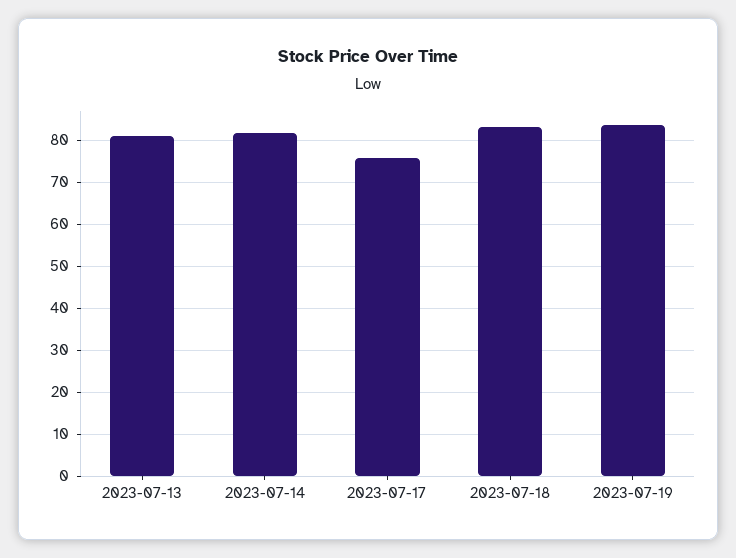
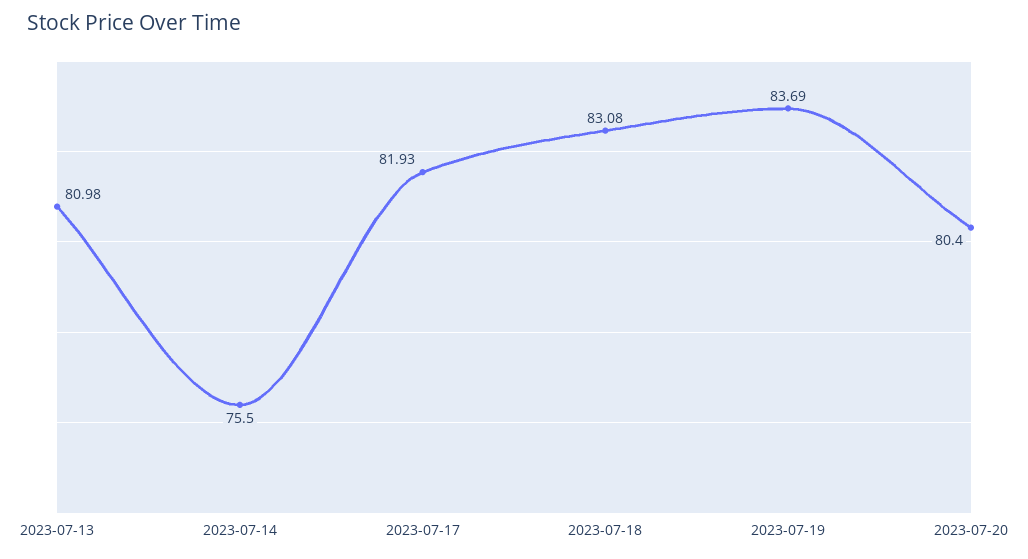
2023-07-14: 82 -> 75.5
2023-07-17: 76 -> 81.93
2023-07-20: none -> 80.4

